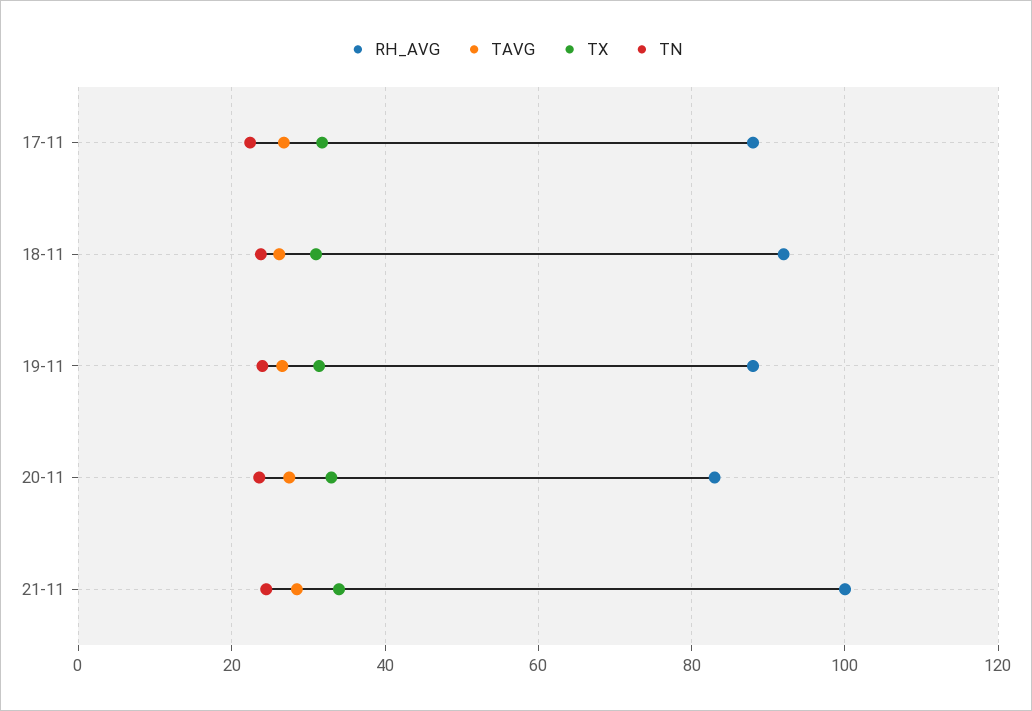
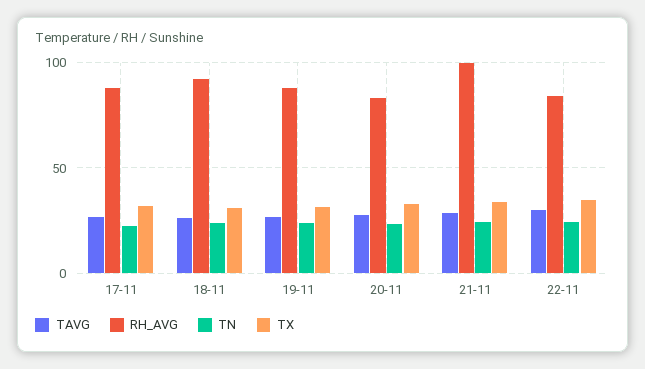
TAVG, 22-11: none -> 30
RH_AVG, 22-11: none -> 85
TN, 22-11: none -> 25
TX, 22-11: none -> 35

